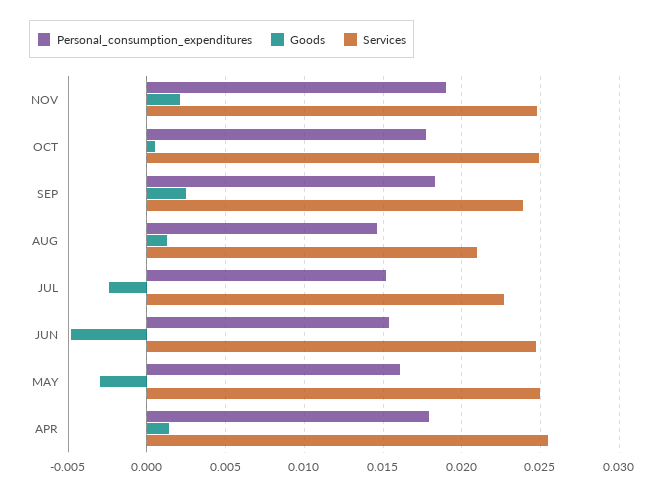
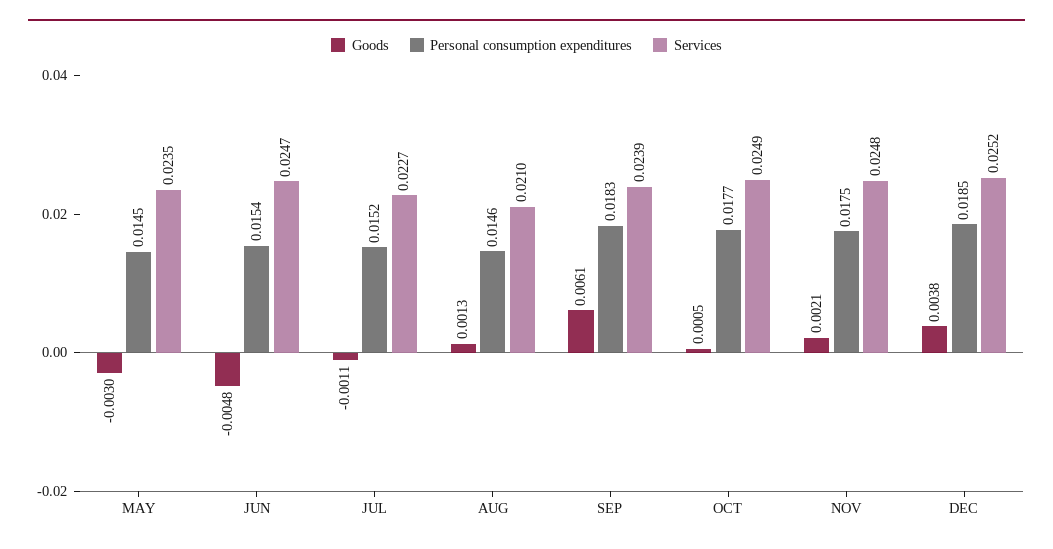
Personal_consumption_expenditures, NOV: 0.019 -> 0.0175
Goods, SEP: 0.0025 -> 0.0061
Goods, JUL: -0.0025 -> -0.0011
Personal_consumption_expenditures, MAY: 0.016 -> 0.0145
Services, MAY: 0.025 -> 0.0235
Personal_consumption_expenditures, APR: 0.018 -> none
Goods, APR: 0.0015 -> none
Services, APR: 0.0255 -> none
Goods, DEC: none -> 0.0038
Personal_consumption_expenditures, DEC: none -> 0.0185
Services, DEC: none -> 0.0252

